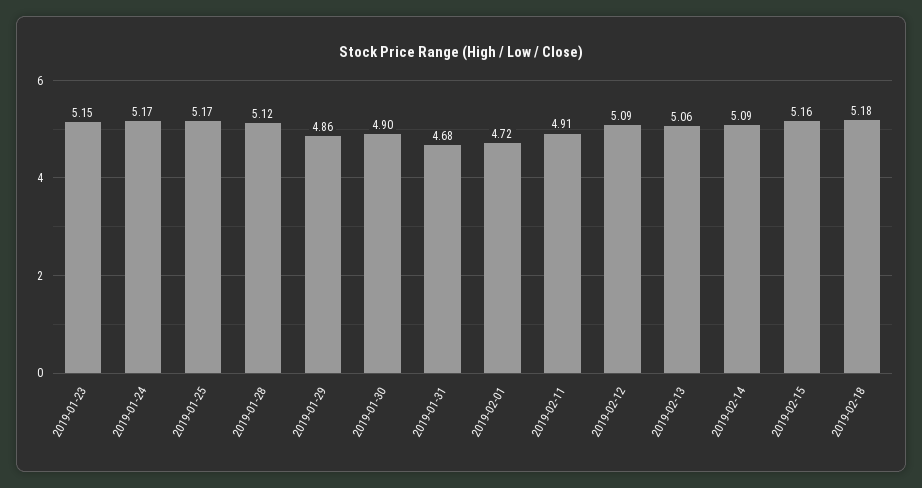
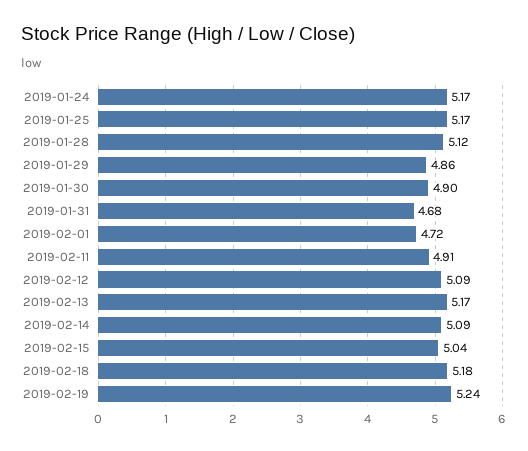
2019-01-23: 5.15 -> none
2019-02-13: 5.06 -> 5.17
2019-02-15: 5.16 -> 5.04
2019-02-19: none -> 5.24

